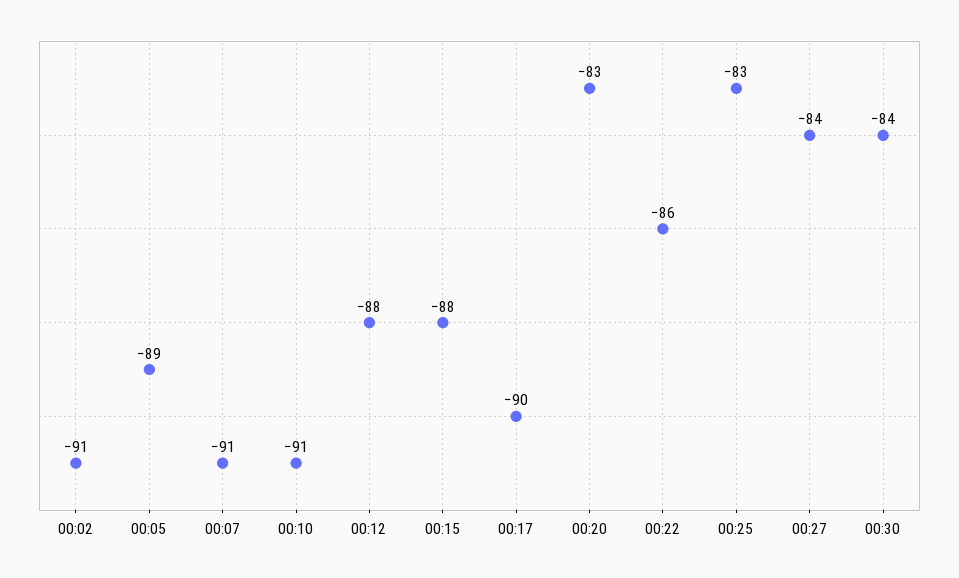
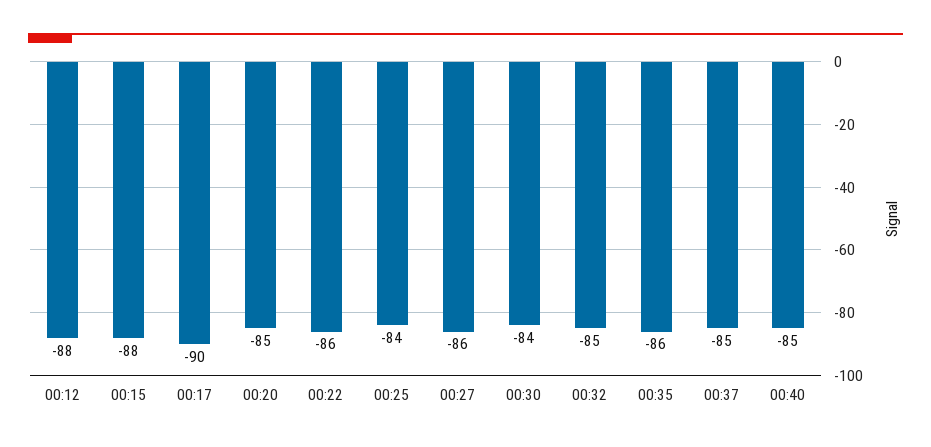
00:02: -91 -> none
00:05: -89 -> none
00:07: -91 -> none
00:10: -91 -> none
00:20: -83 -> -85
00:25: -83 -> -84
00:27: -84 -> -86
00:32: none -> -85
00:35: none -> -86
00:37: none -> -85
00:40: none -> -85

